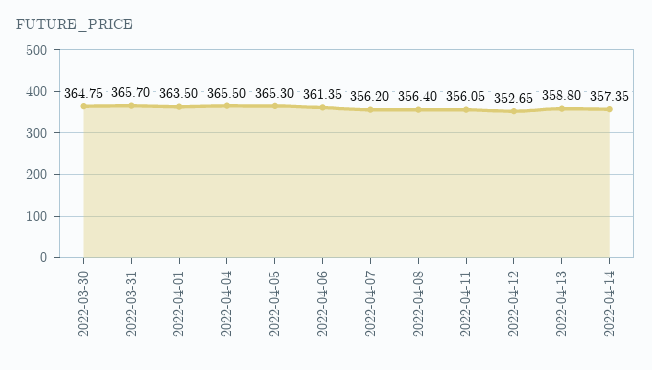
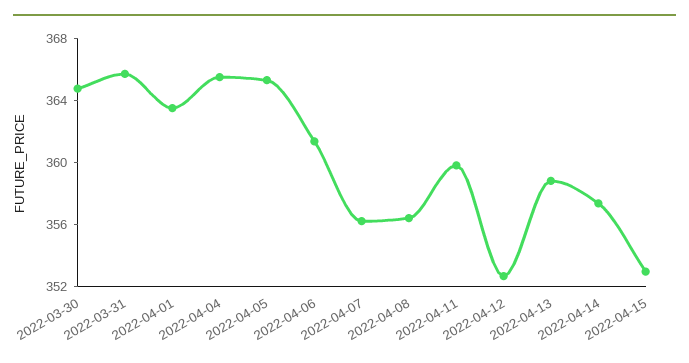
2022-04-11: 356.05 -> 360
2022-04-15: none -> 353

